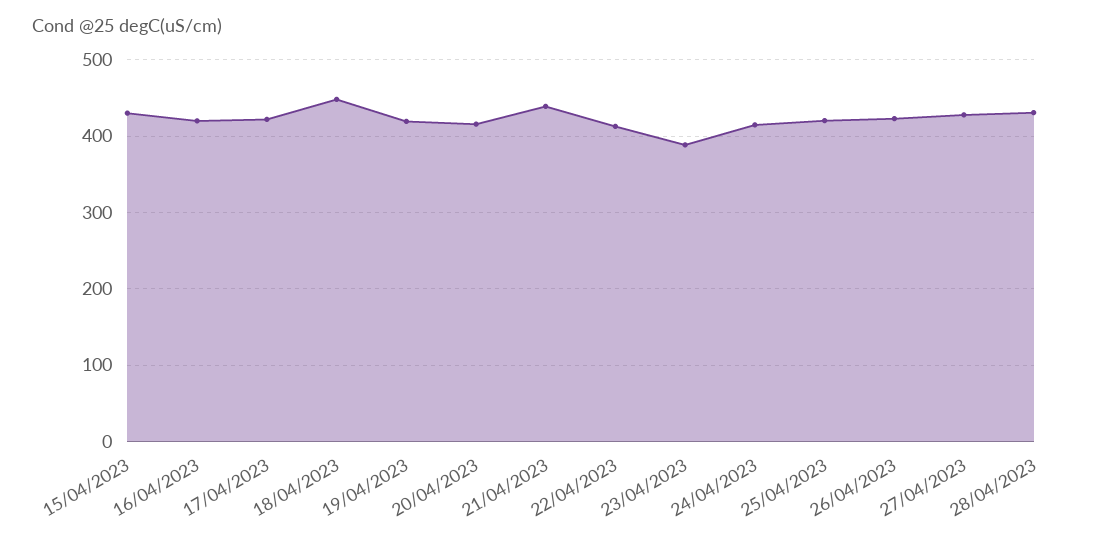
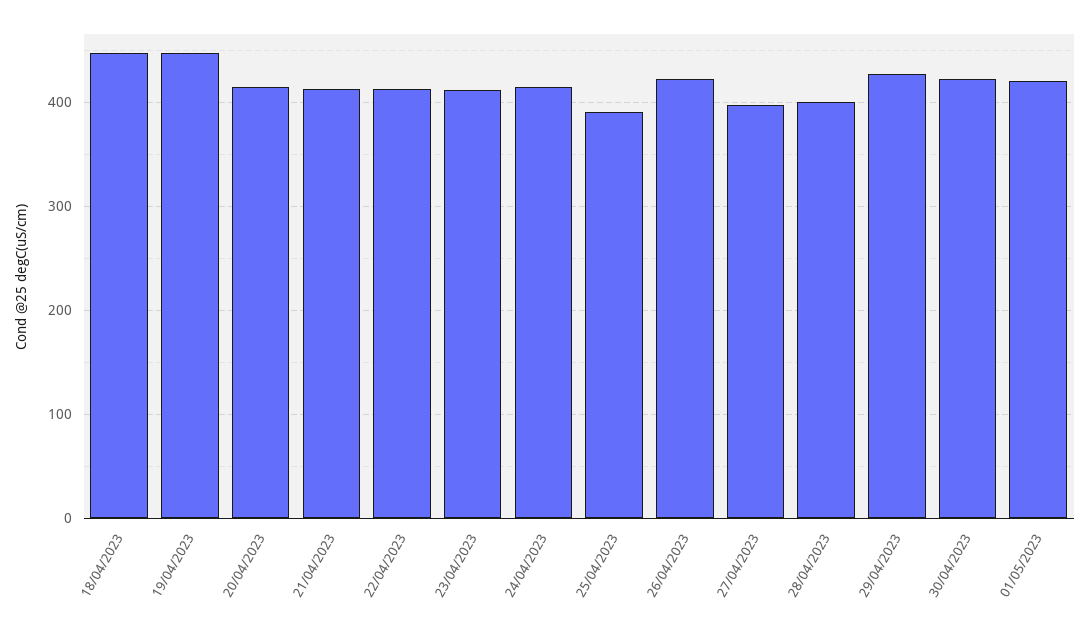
15/04/2023: 430 -> none
16/04/2023: 420 -> none
17/04/2023: 420 -> none
19/04/2023: 420 -> 450
21/04/2023: 440 -> 410
23/04/2023: 390 -> 410
25/04/2023: 420 -> 390
27/04/2023: 430 -> 400
28/04/2023: 430 -> 400
29/04/2023: none -> 430
30/04/2023: none -> 420
01/05/2023: none -> 420

